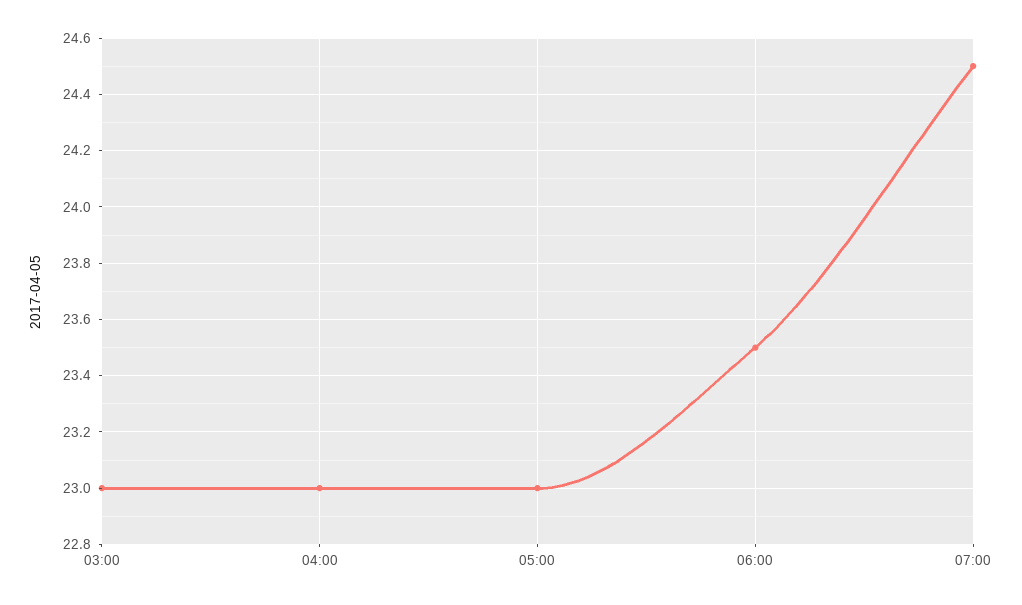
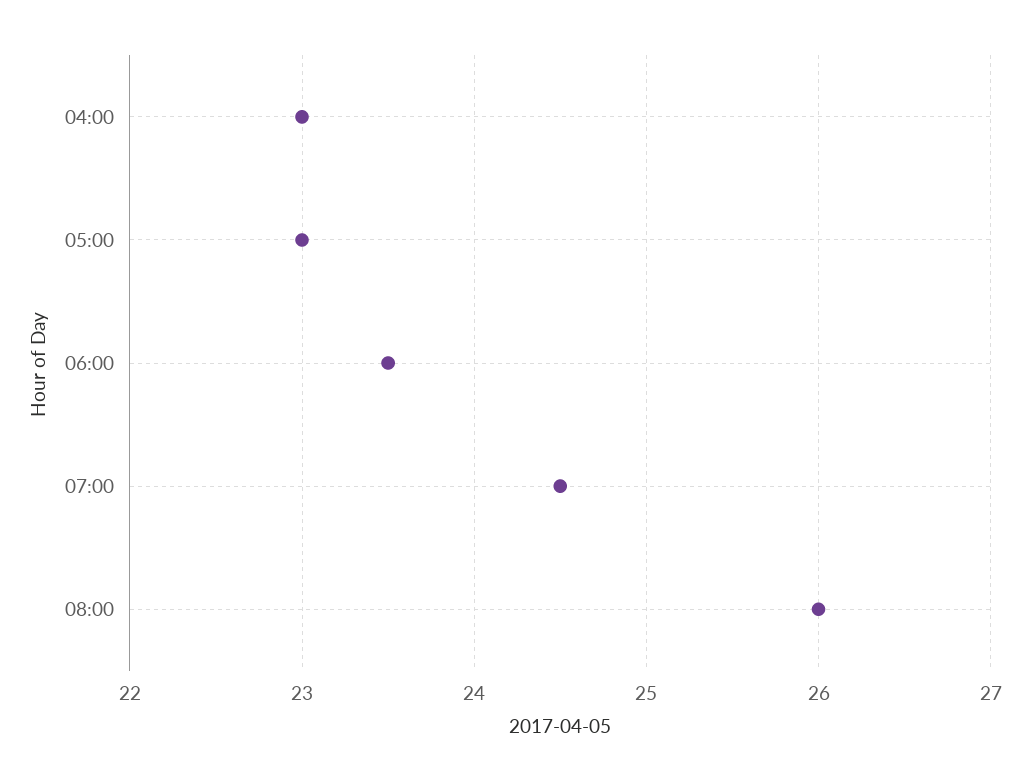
03:00: 23 -> none
08:00: none -> 26

